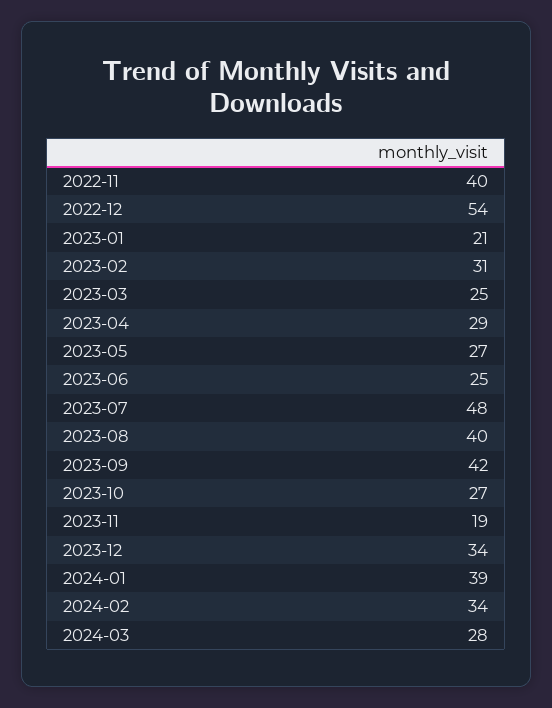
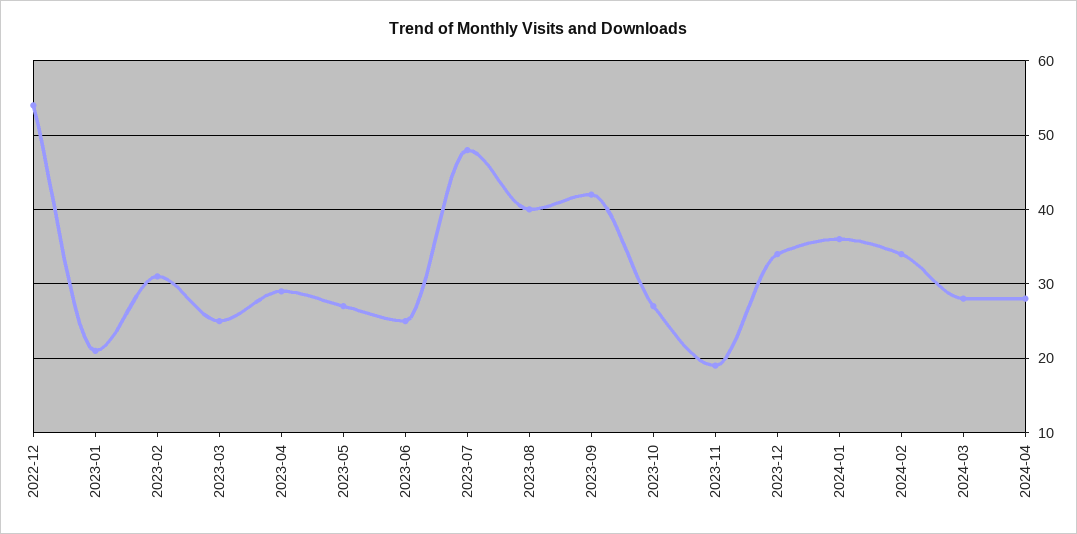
2022-11: 40 -> none
2024-01: 39 -> 36
2024-04: none -> 28

